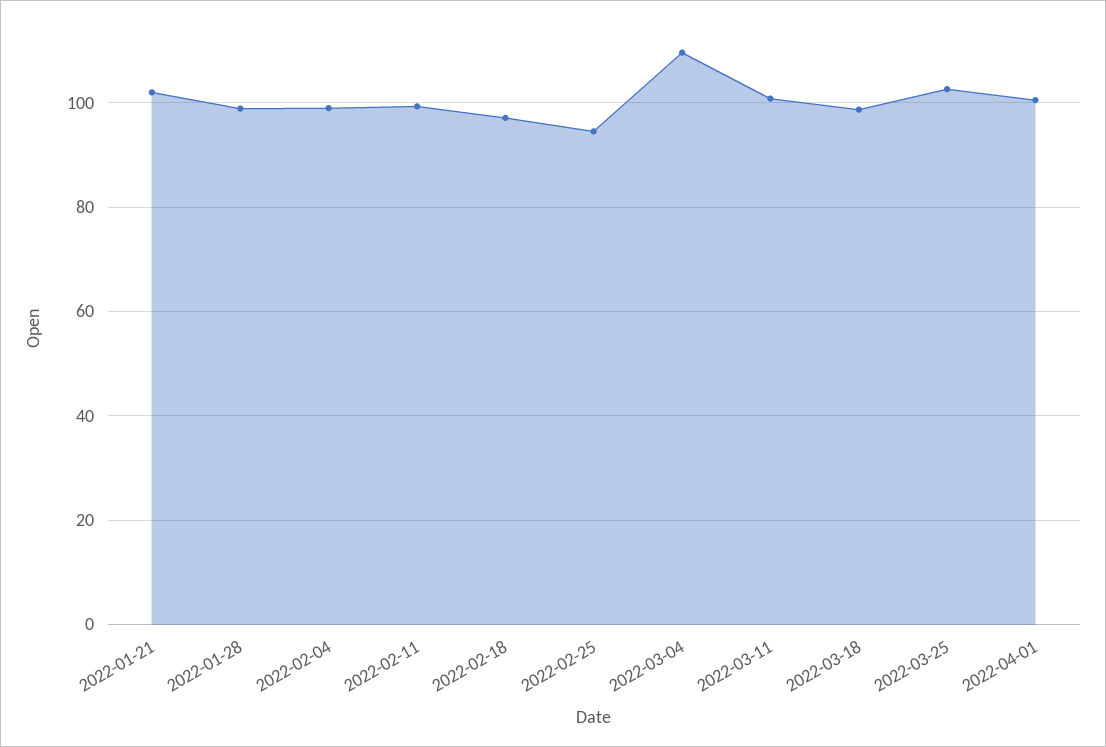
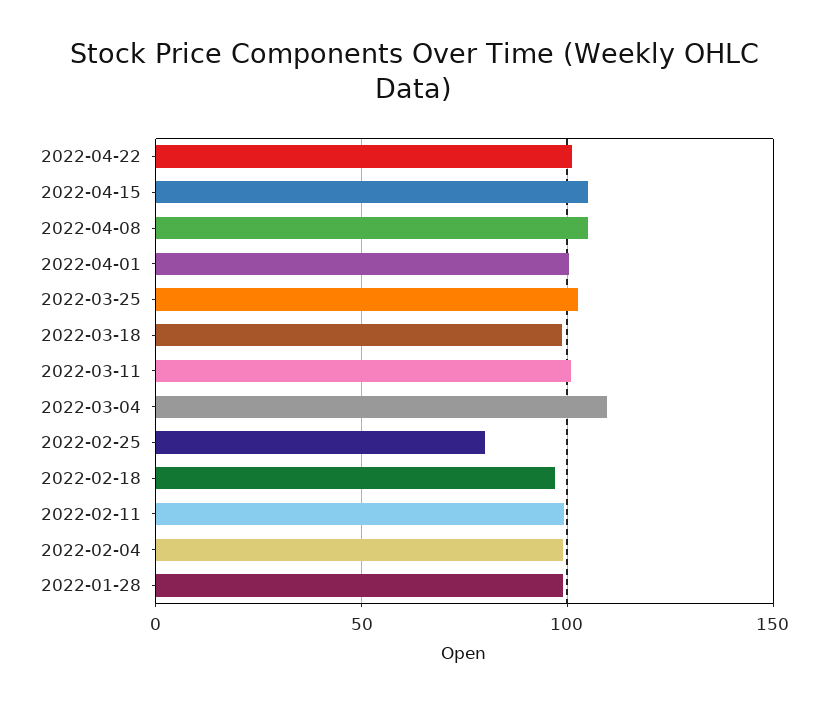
2022-01-21: 102 -> none
2022-02-25: 94 -> 80
2022-04-22: none -> 100
2022-04-15: none -> 105
2022-04-08: none -> 105

